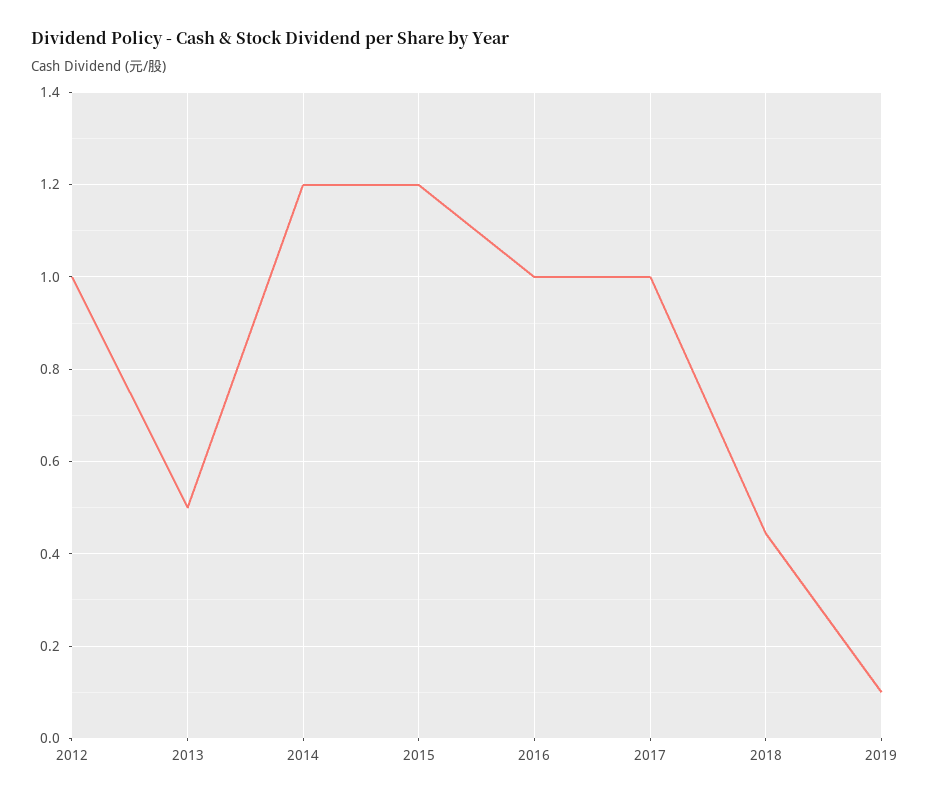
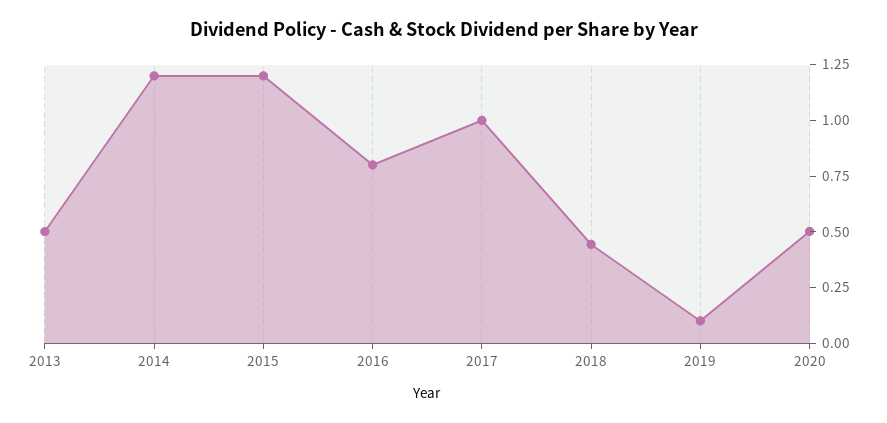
2012: 1 -> none
2016: 1 -> 0.8
2020: none -> 0.5

